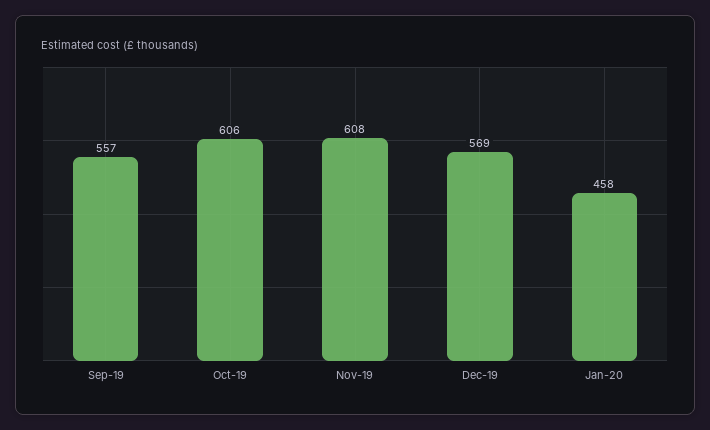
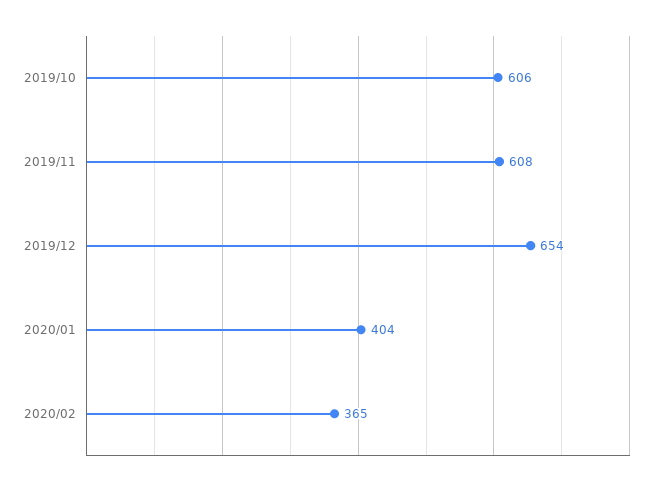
Sep-19: 557 -> none
Dec-19: 569 -> 654
Jan-20: 458 -> 404
2020/02: none -> 365

